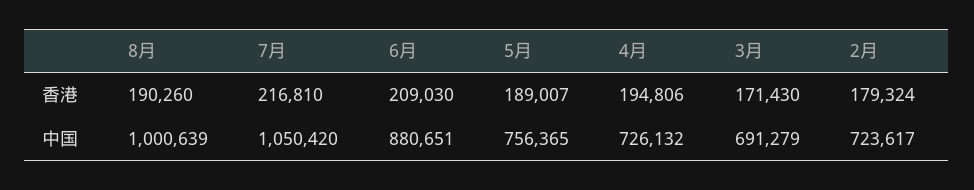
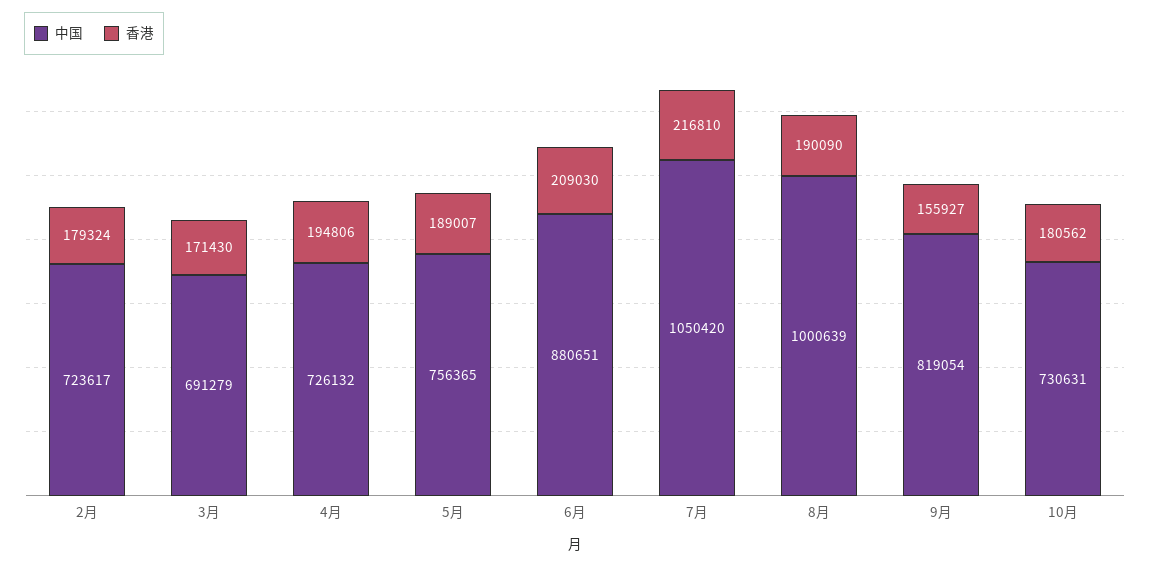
香港, 8月: 190260 -> 190090
中国, 9月: none -> 819054
香港, 9月: none -> 155927
中国, 10月: none -> 730631
香港, 10月: none -> 180562

